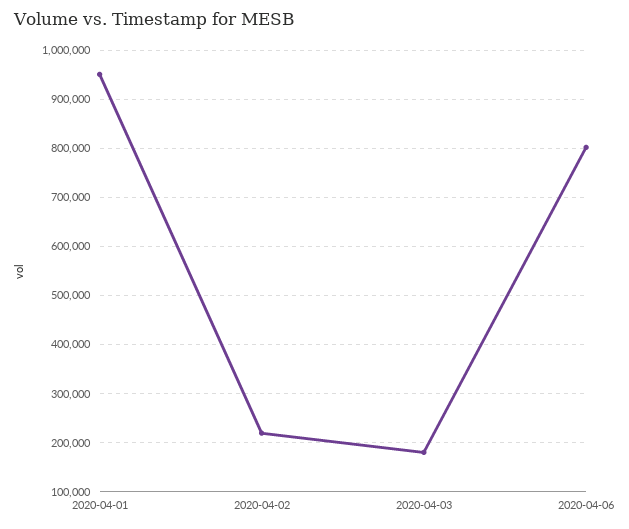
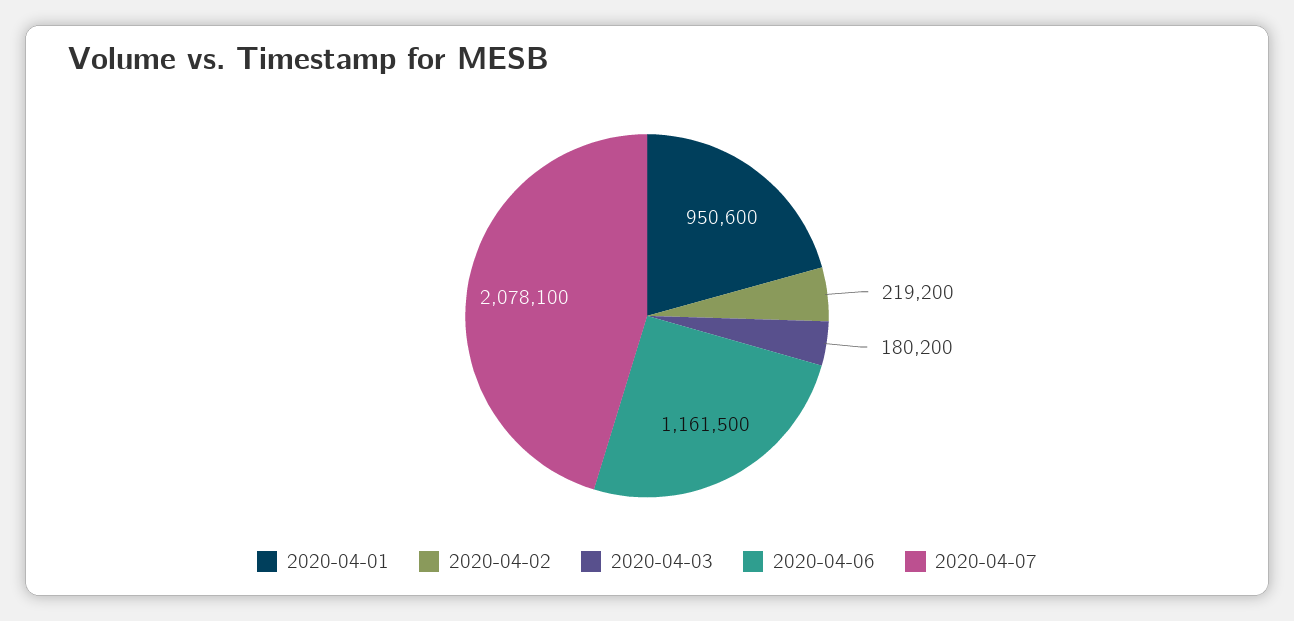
2020-04-06: 800000 -> 1161500
2020-04-07: none -> 2078100

